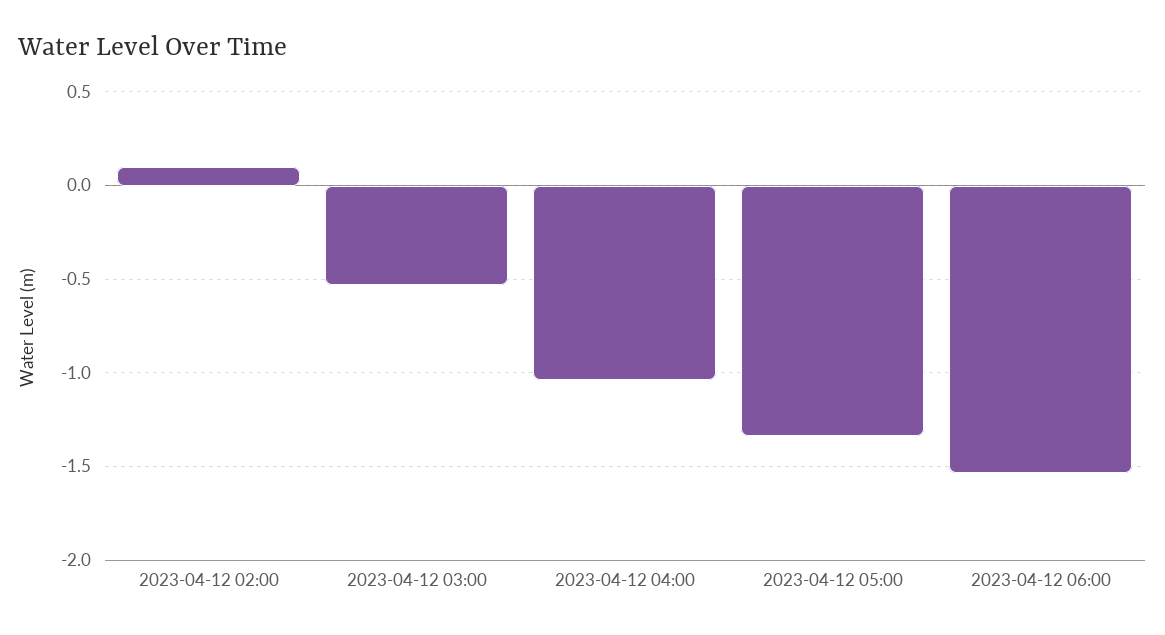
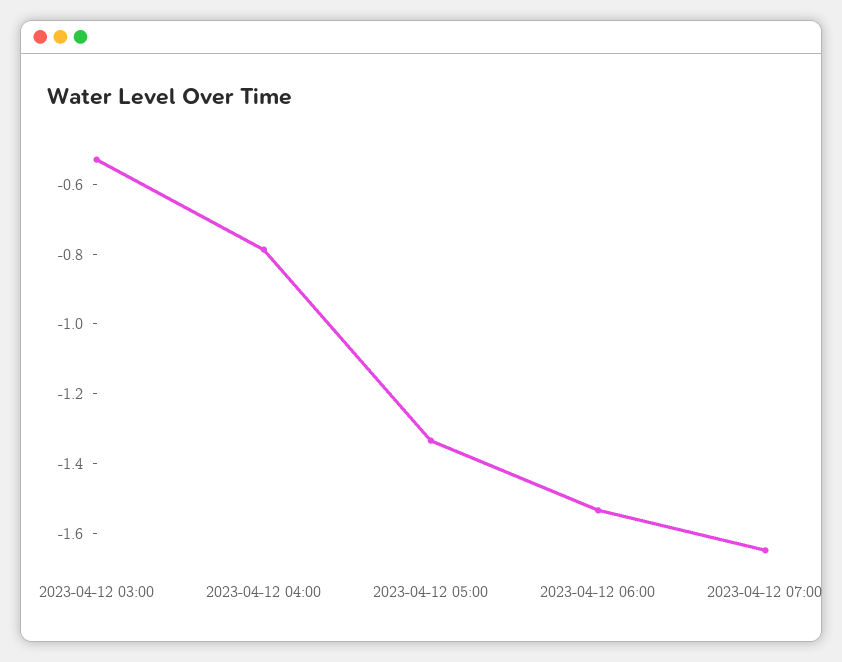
2023-04-12 02:00: 0.1 -> none
2023-04-12 04:00: -1.05 -> -0.8
2023-04-12 07:00: none -> -1.65

